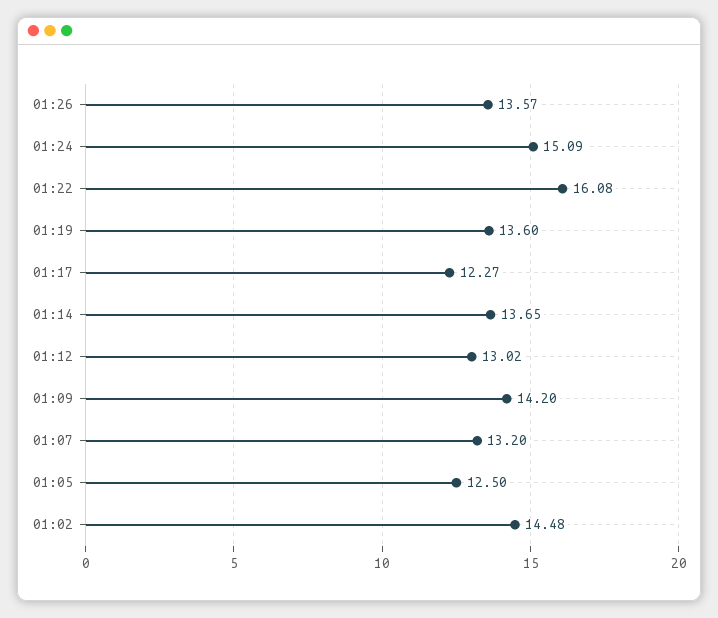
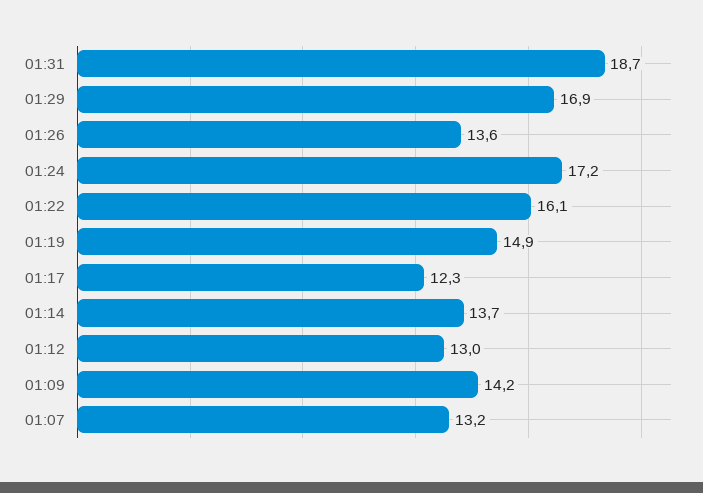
01:24: 15.09 -> 17.2
01:19: 13.6 -> 14.9
01:05: 12.5 -> none
01:02: 14.48 -> none
01:31: none -> 18.7
01:29: none -> 16.9

